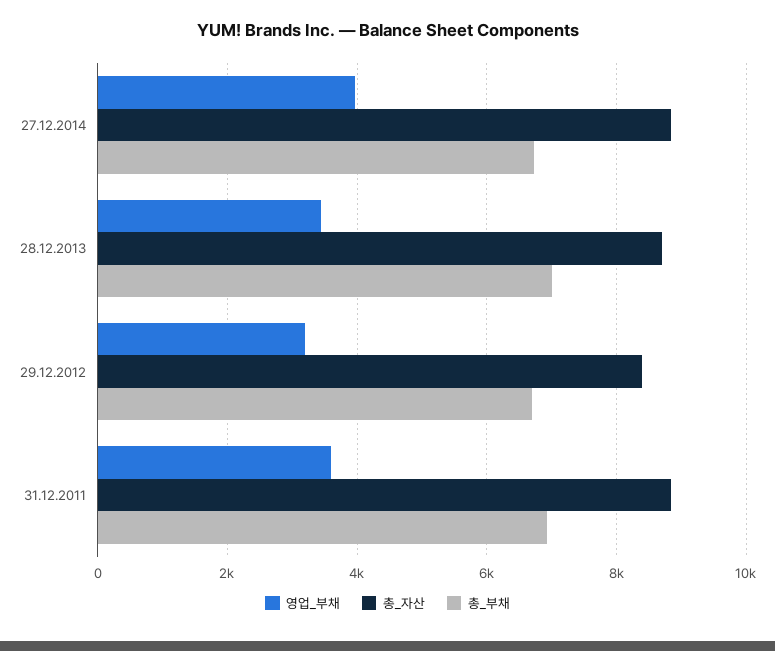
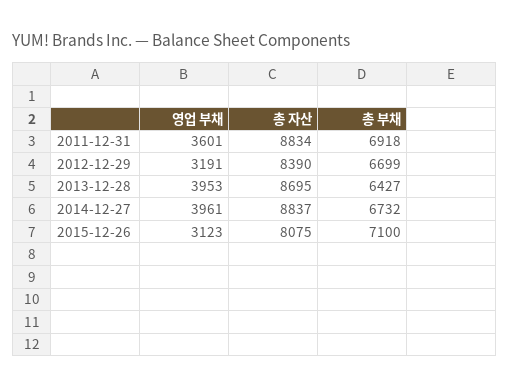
영업_부채, 28.12.2013: 3400 -> 3953
총_부채, 28.12.2013: 7000 -> 6427
영업_부채, 2015-12-26: none -> 3123
총_자산, 2015-12-26: none -> 8075
총_부채, 2015-12-26: none -> 7100

